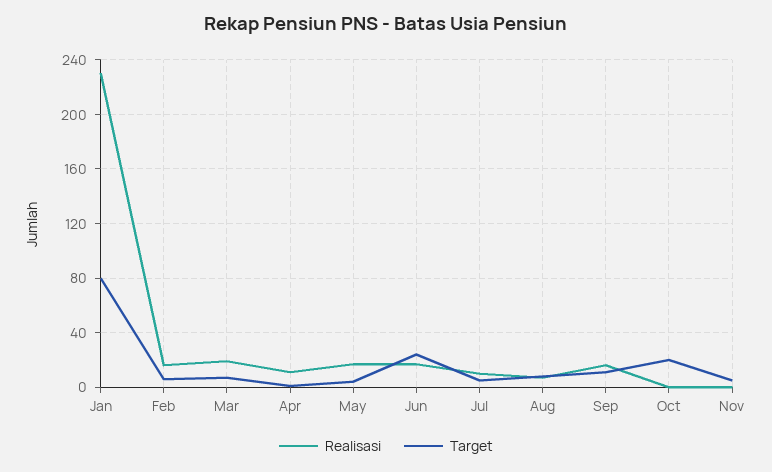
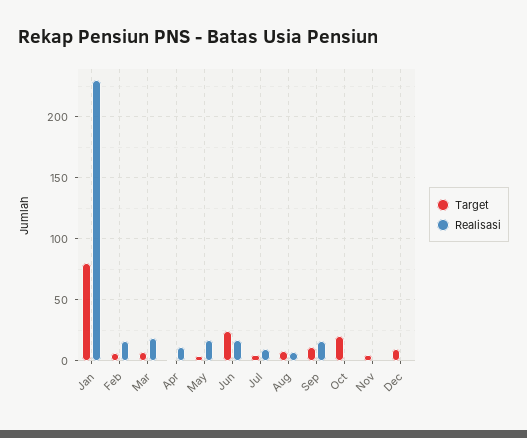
Target, Dec: none -> 10
Realisasi, Dec: none -> 0

